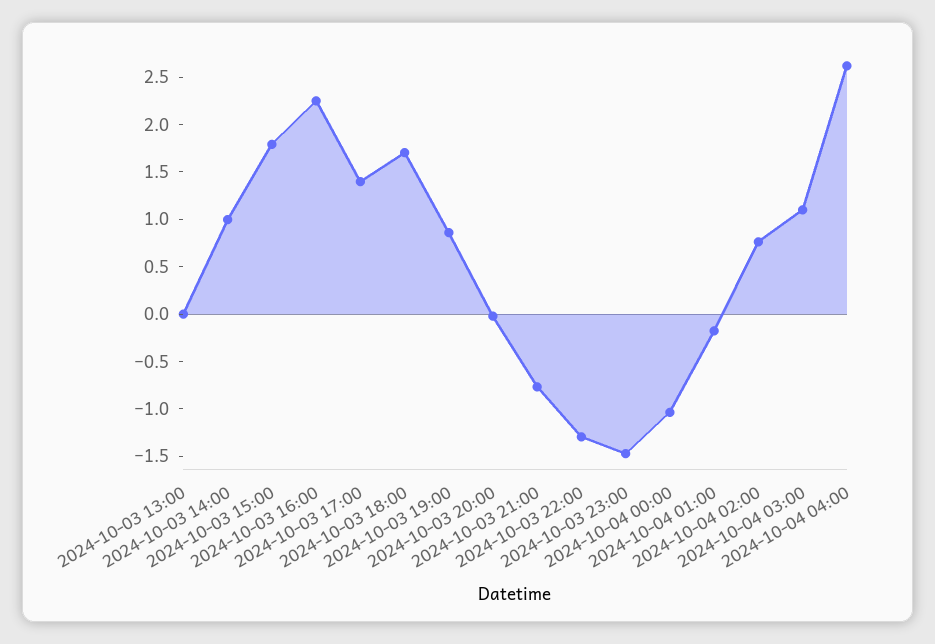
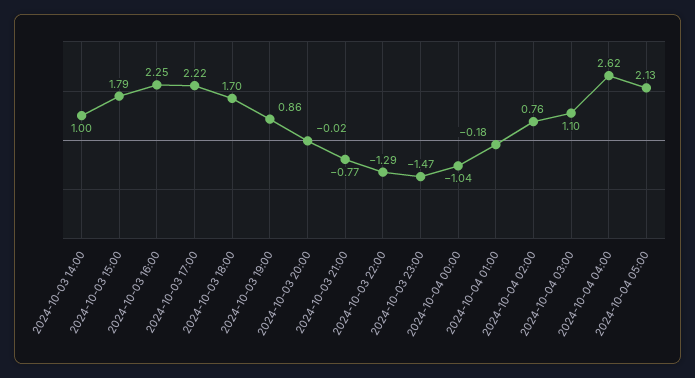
2024-10-03 13:00: 0 -> none
2024-10-03 17:00: 1.4 -> 2.22
2024-10-04 05:00: none -> 2.13

